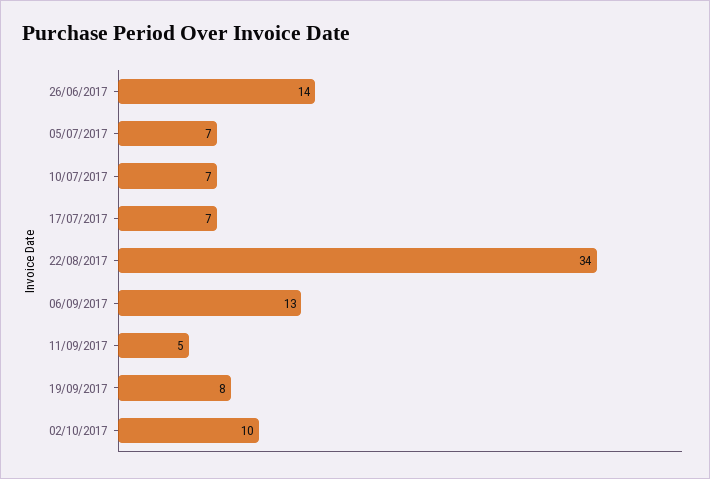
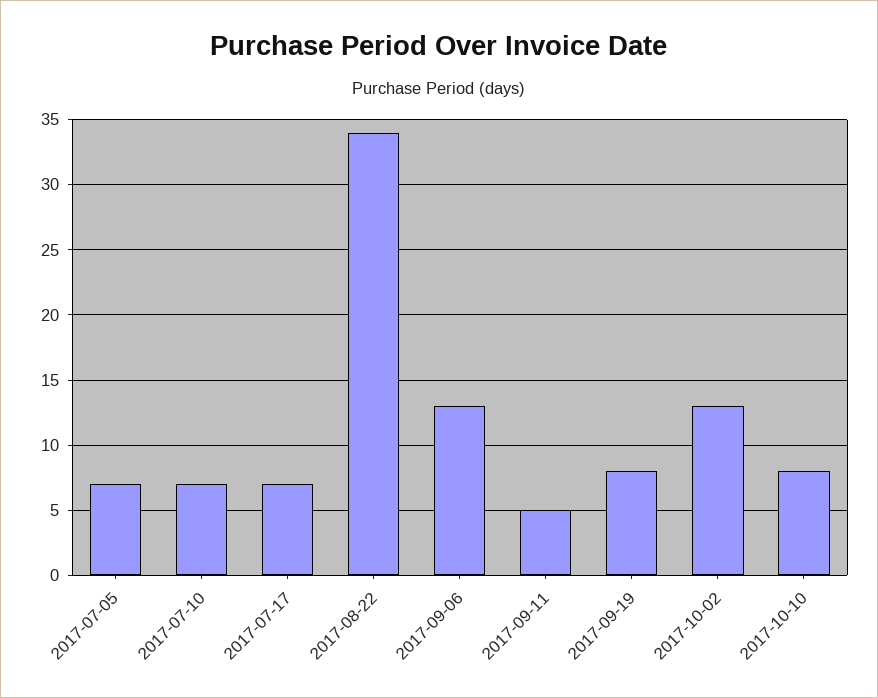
26/06/2017: 14 -> none
02/10/2017: 10 -> 13
2017-10-10: none -> 8

